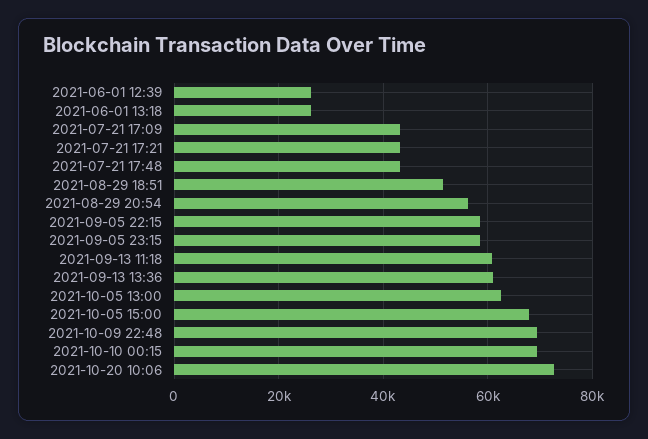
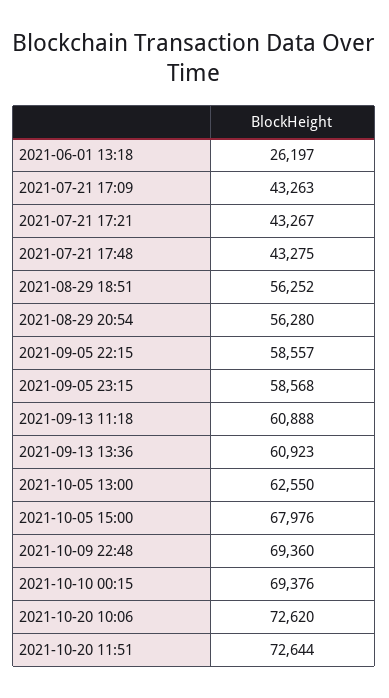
2021-06-01 12:39: 26000 -> none
2021-08-29 18:51: 52000 -> 56252
2021-10-20 11:51: none -> 72644

